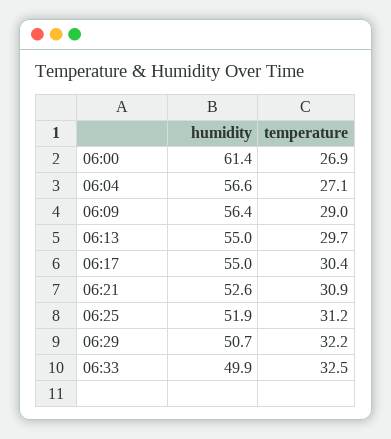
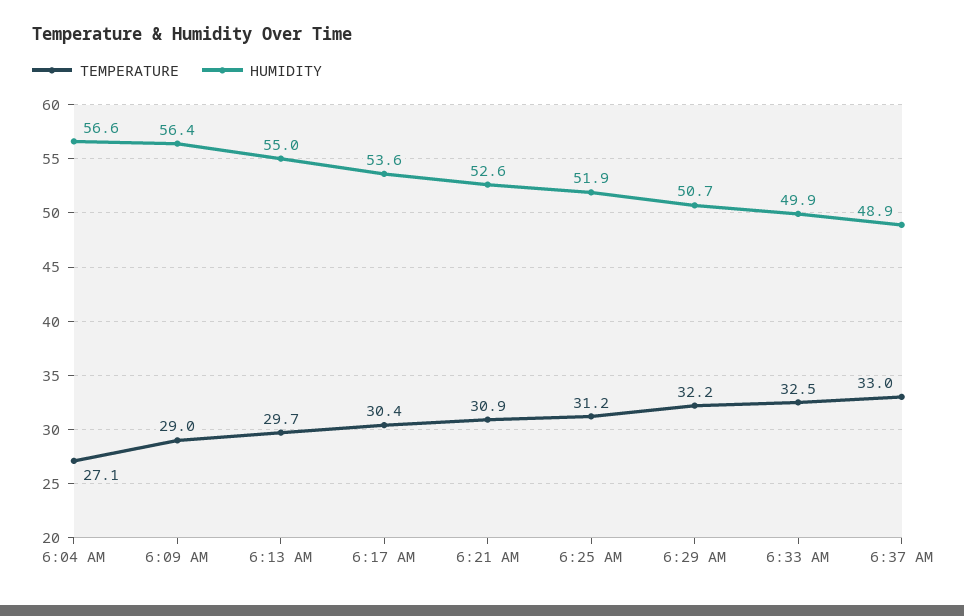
humidity, 06:00: 61.4 -> none
temperature, 06:00: 26.9 -> none
humidity, 06:17: 55 -> 53.6
temperature, 6:37 AM: none -> 33
humidity, 6:37 AM: none -> 48.9

